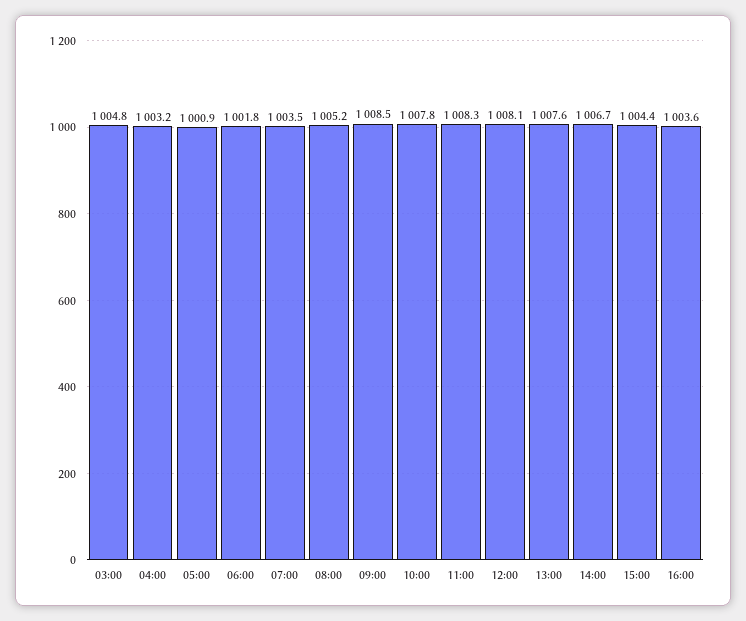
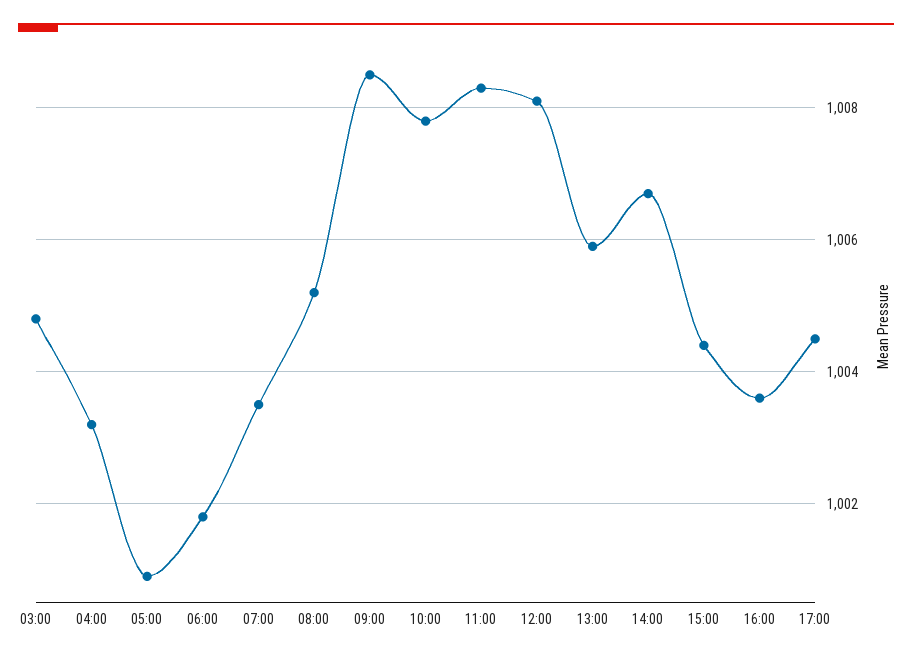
13:00: 1007.6 -> 1006
17:00: none -> 1004.5

